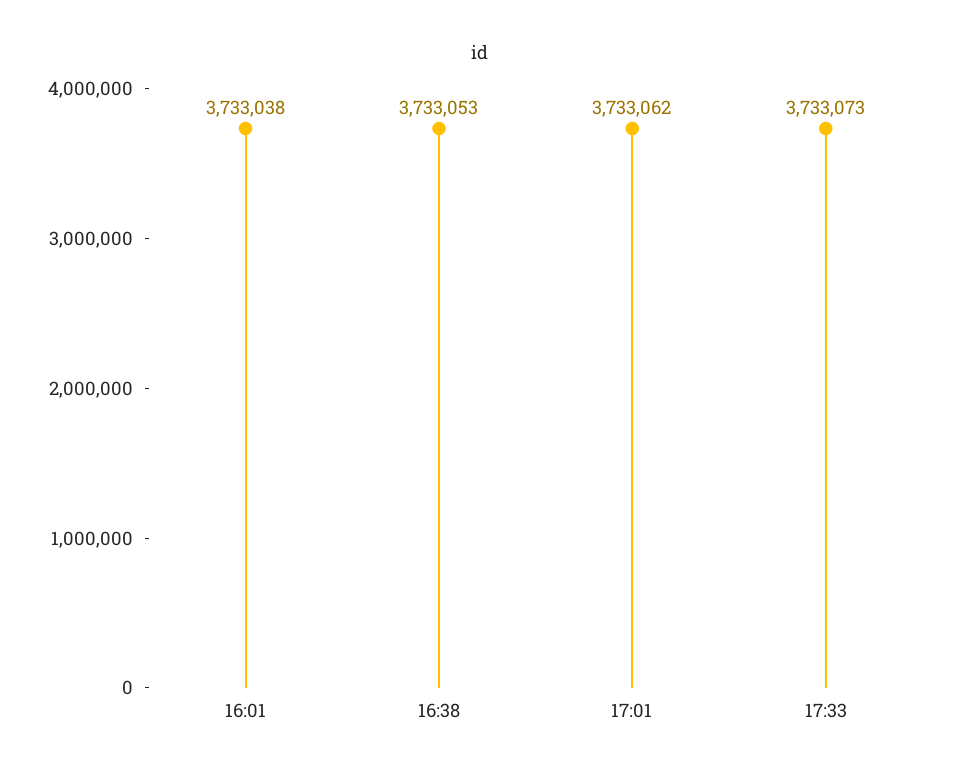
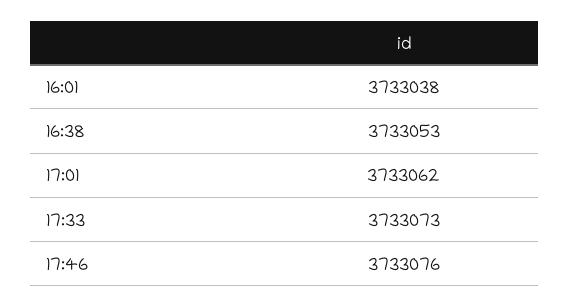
17:46: none -> 3733076

